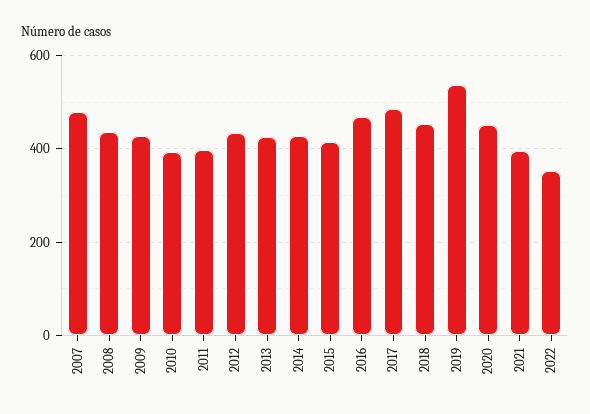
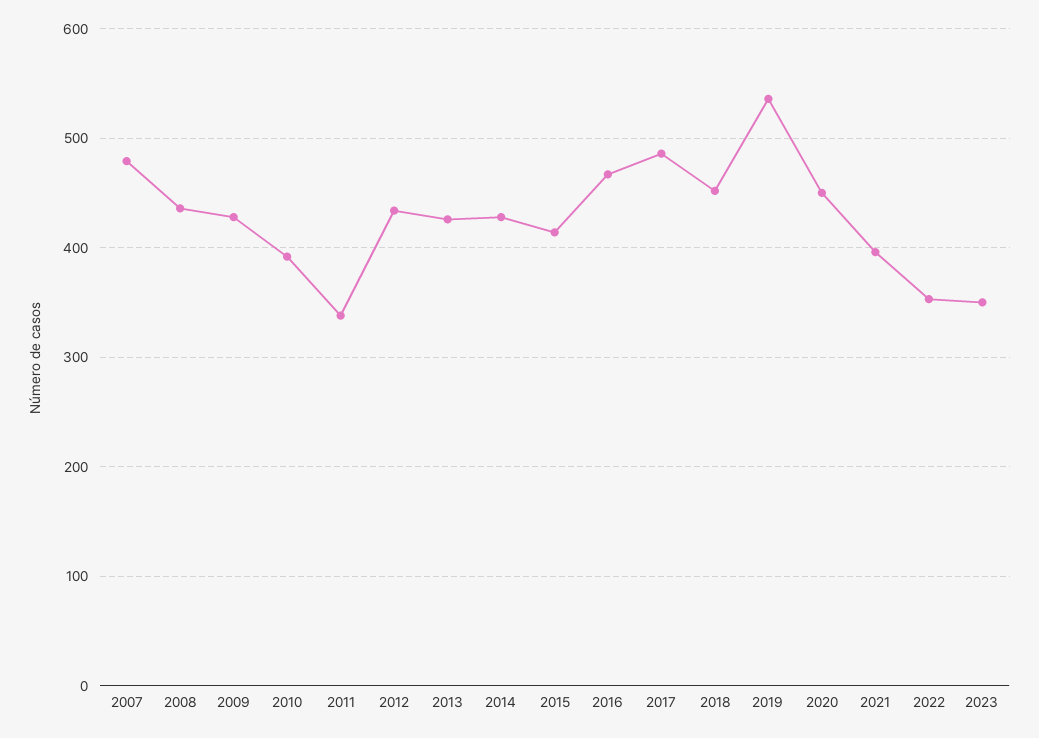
2011: 400 -> 340
2023: none -> 350

